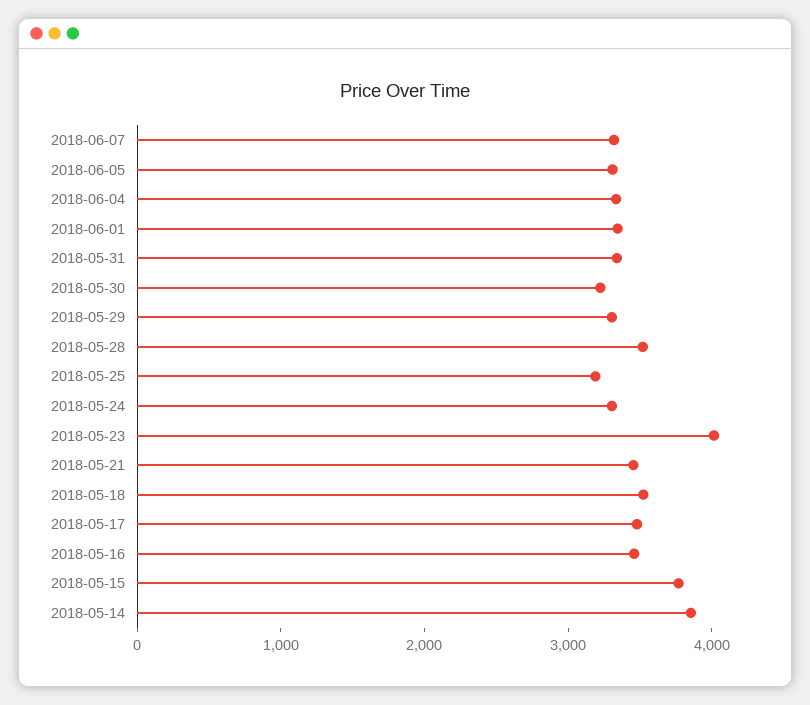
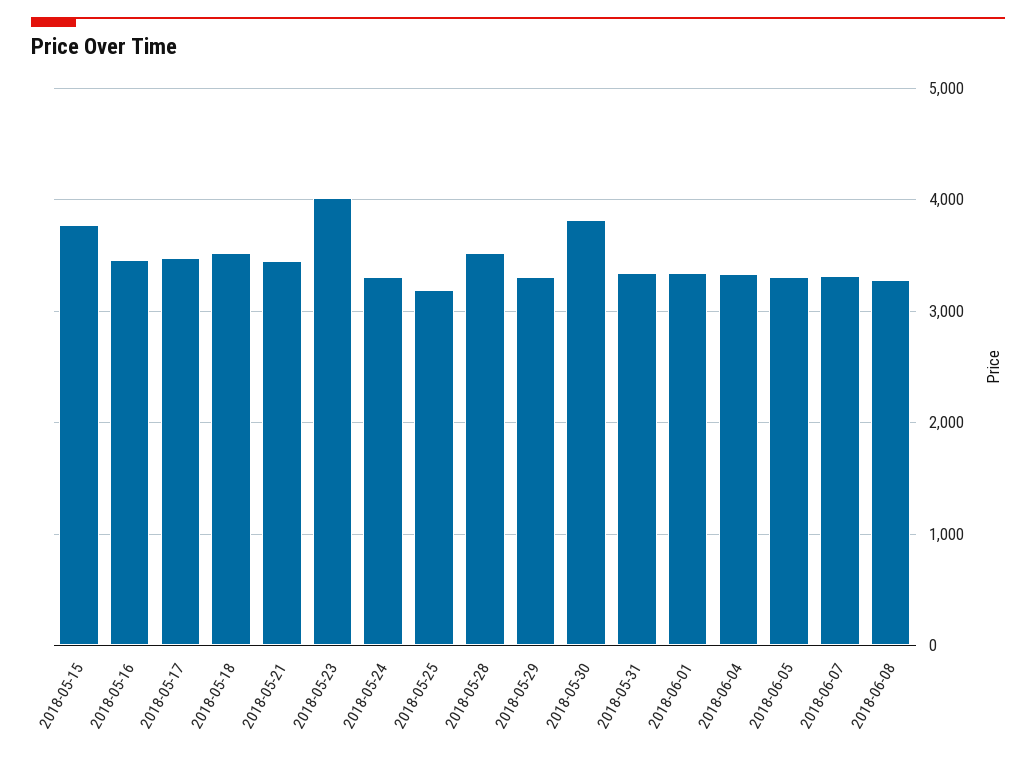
2018-05-30: 3200 -> 3800
2018-05-14: 3800 -> none
2018-06-08: none -> 3300

